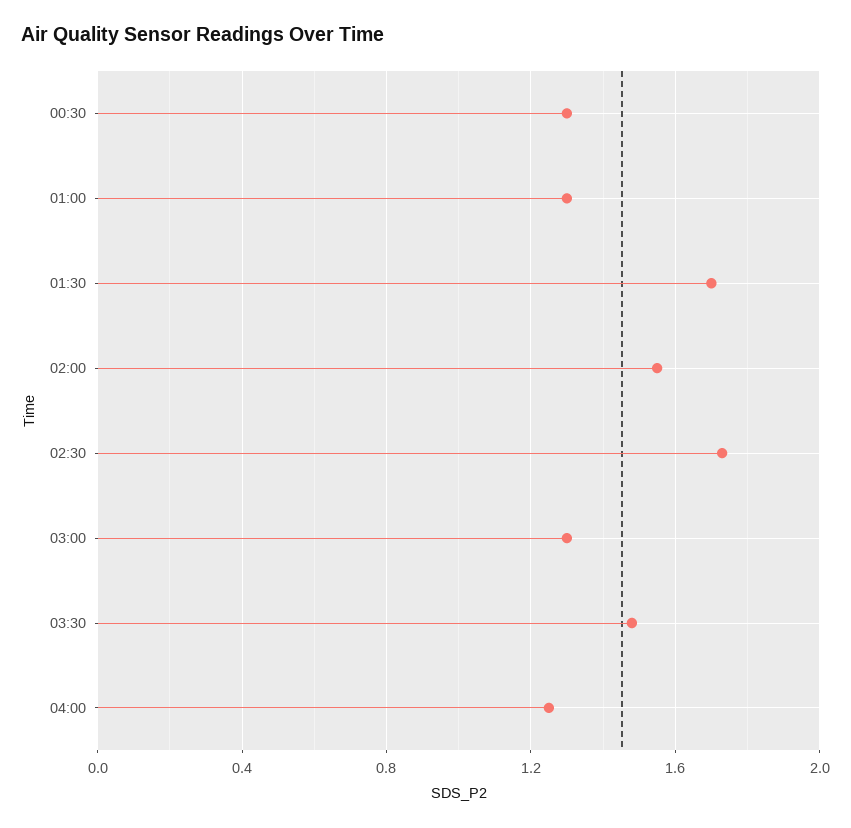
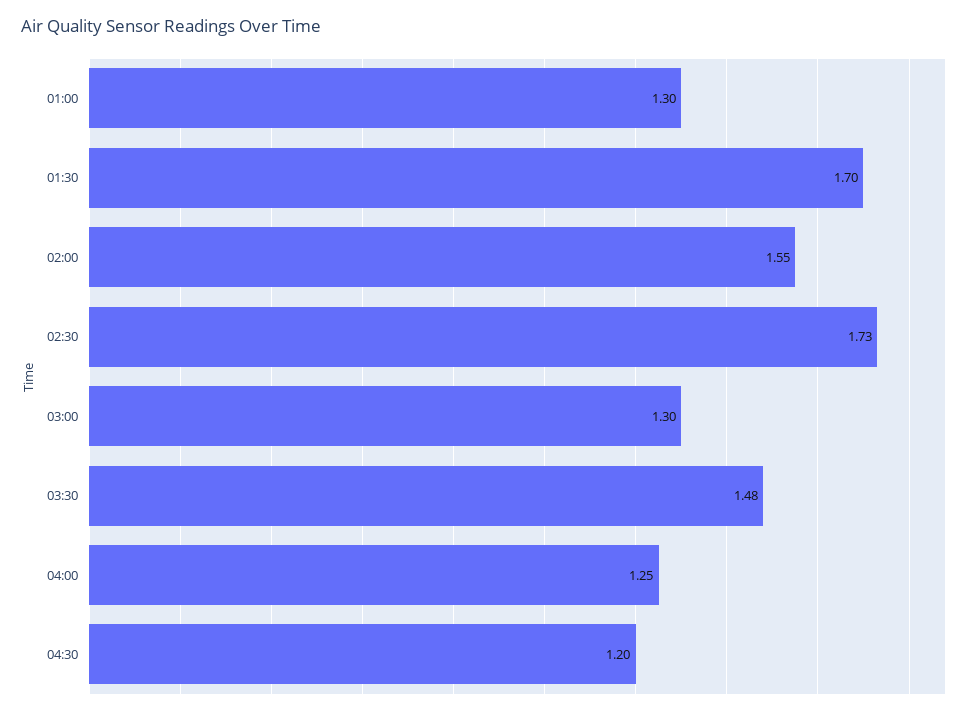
00:30: 1.3 -> none
04:30: none -> 1.2

